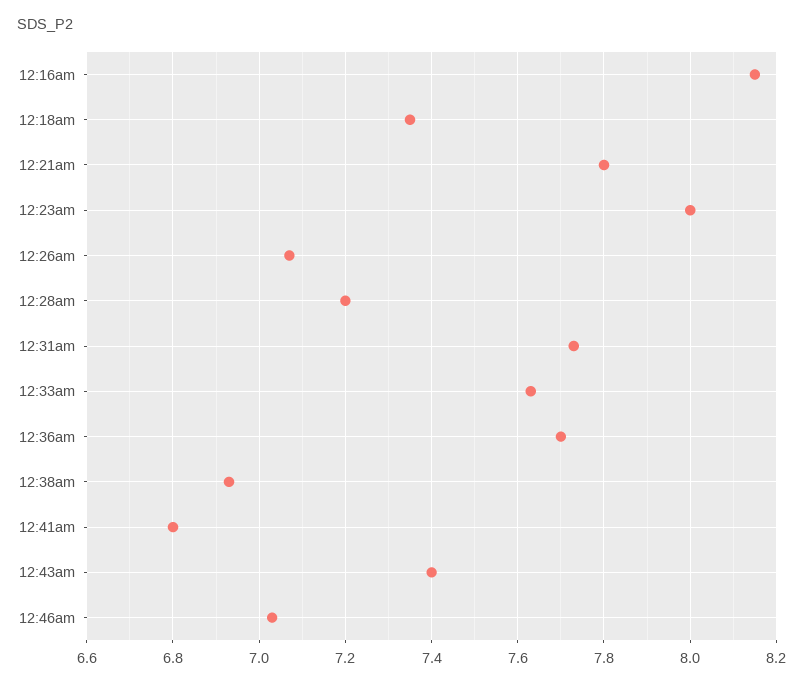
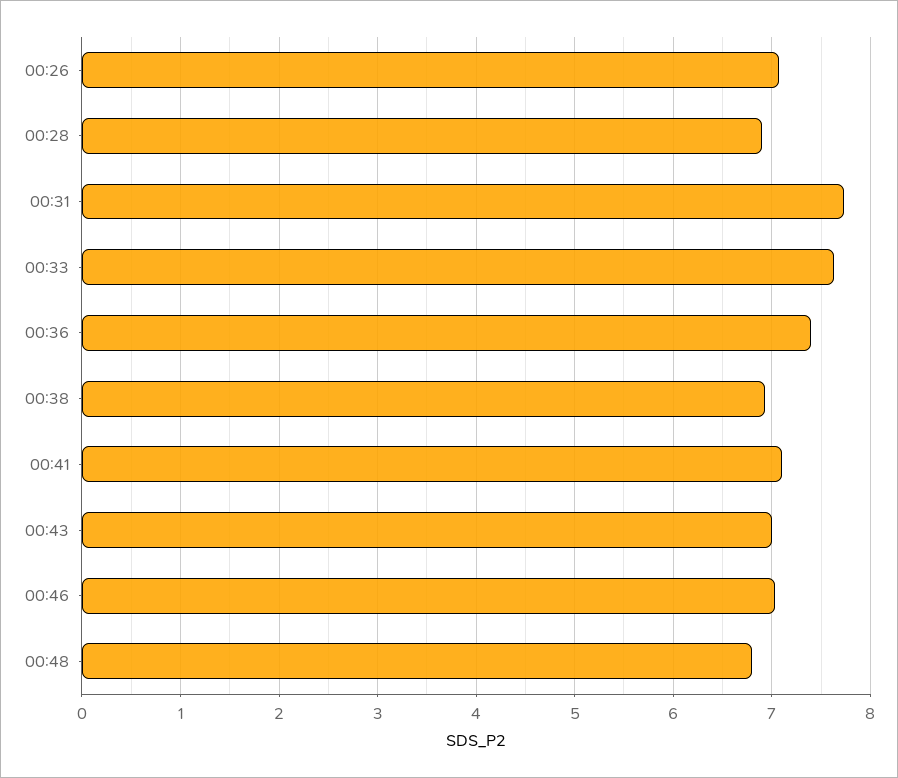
12:16am: 8.15 -> none
12:18am: 7.35 -> none
12:21am: 7.8 -> none
12:23am: 8 -> none
12:28am: 7.2 -> 6.9
12:36am: 7.7 -> 7.4
12:41am: 6.8 -> 7.1
12:43am: 7.4 -> 7
00:48: none -> 6.8

